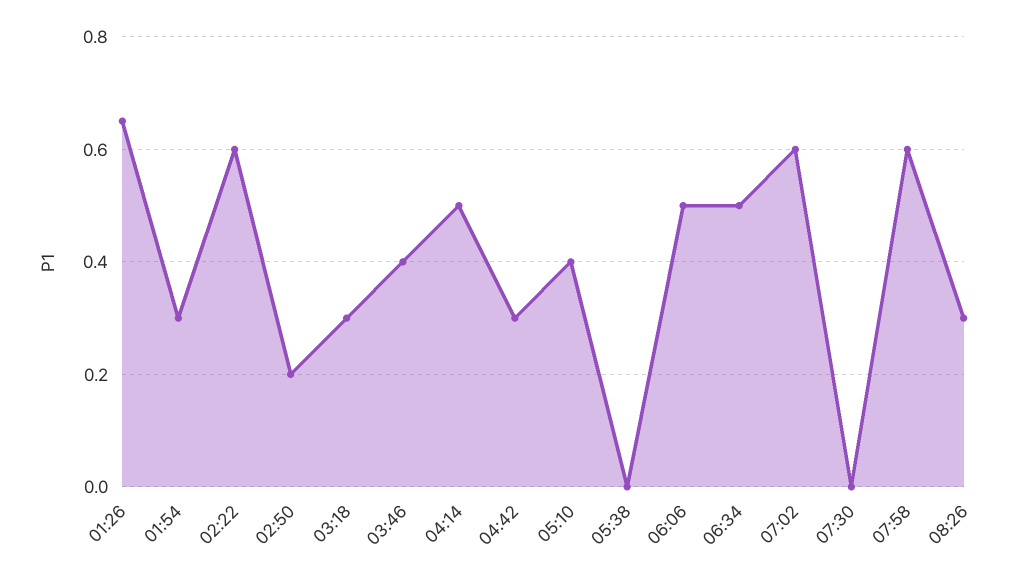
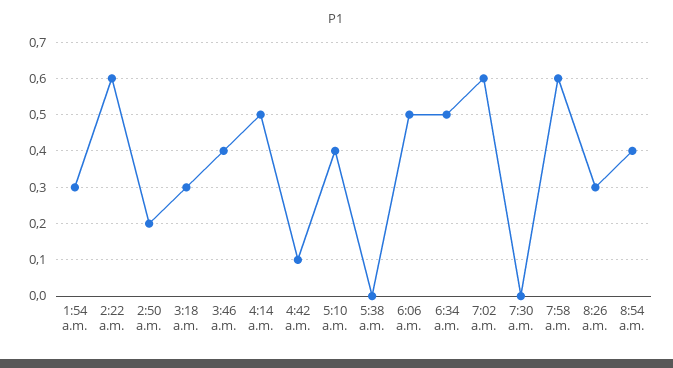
01:26: 0.65 -> none
04:42: 0.3 -> 0.1
8:54 a.m.: none -> 0.4

